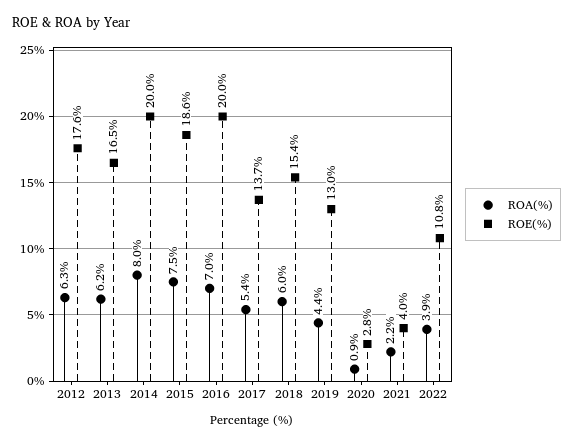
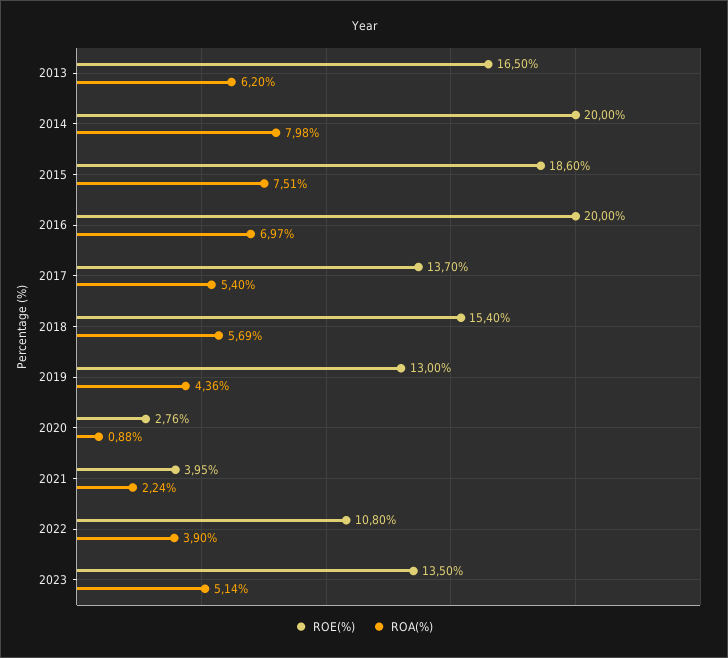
ROA(%), 2012: 6.3 -> none
ROE(%), 2012: 17.6 -> none
ROA(%), 2018: 6 -> 5.69
ROE(%), 2023: none -> 13.5
ROA(%), 2023: none -> 5.14

